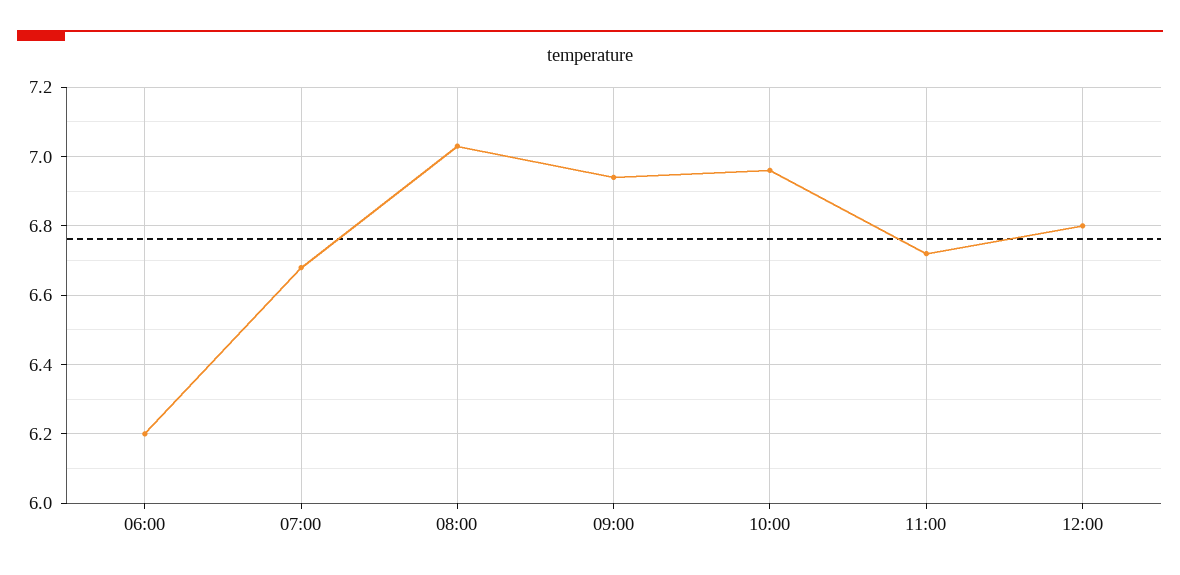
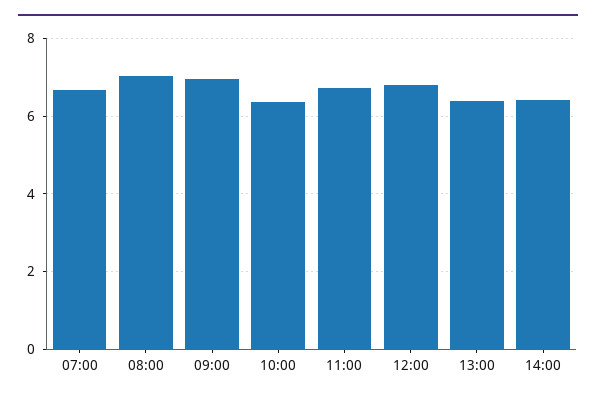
06:00: 6.2 -> none
10:00: 6.95 -> 6.4
13:00: none -> 6.4
14:00: none -> 6.4

